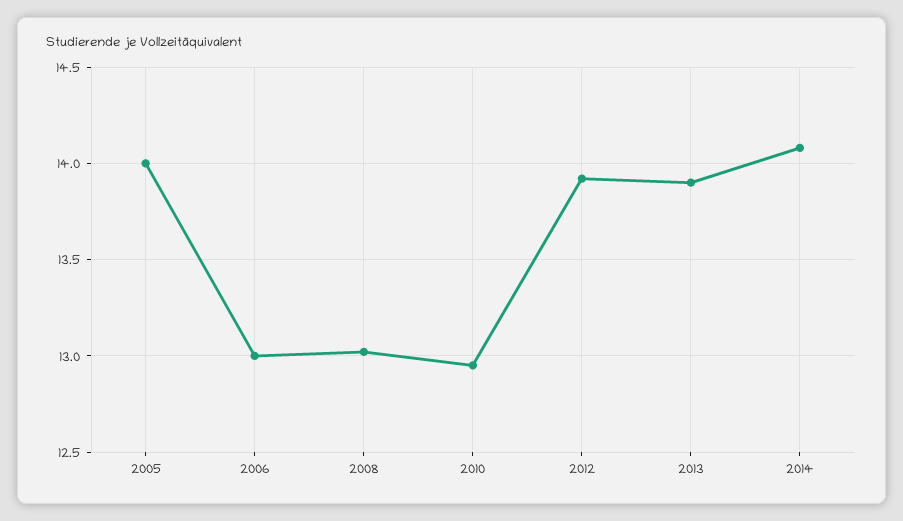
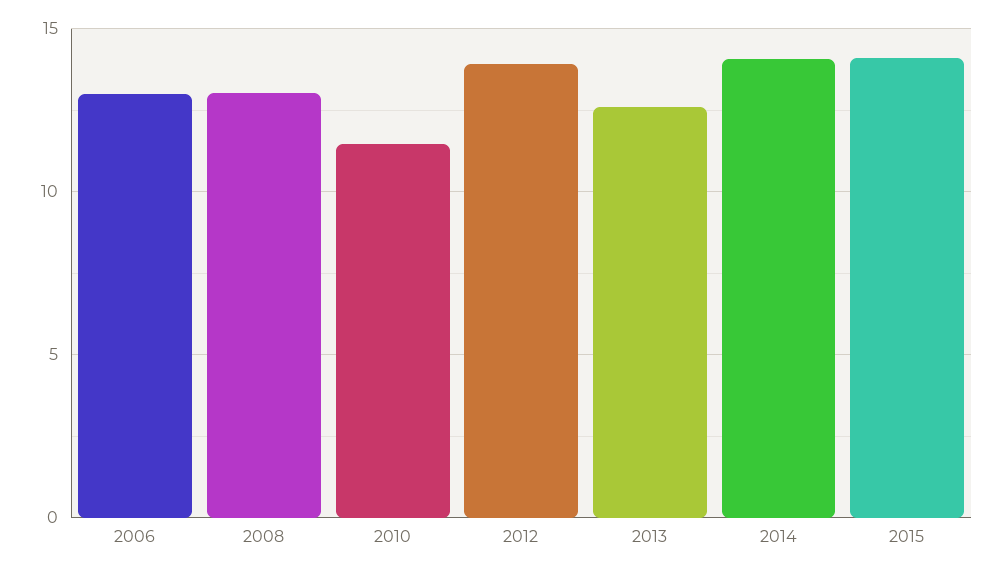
2005: 14 -> none
2010: 12.95 -> 11.5
2013: 13.9 -> 12.5
2015: none -> 14

